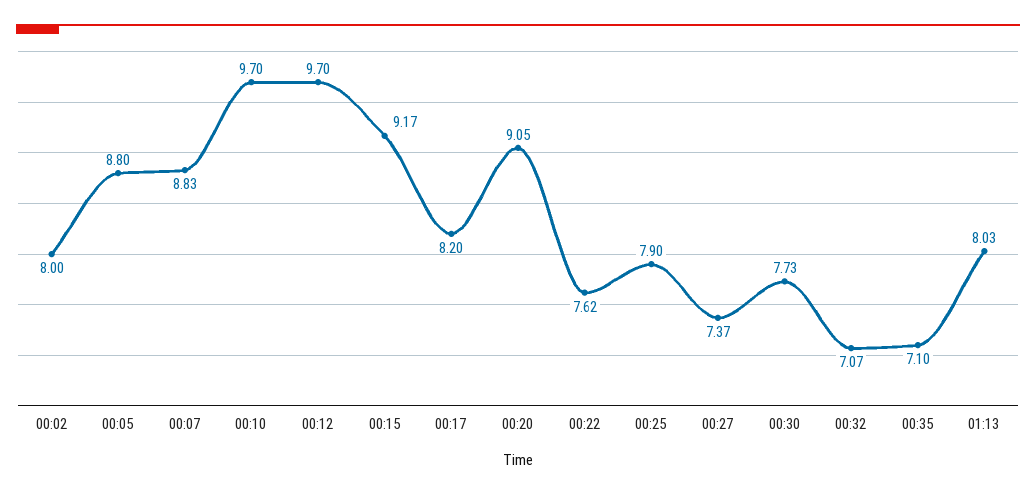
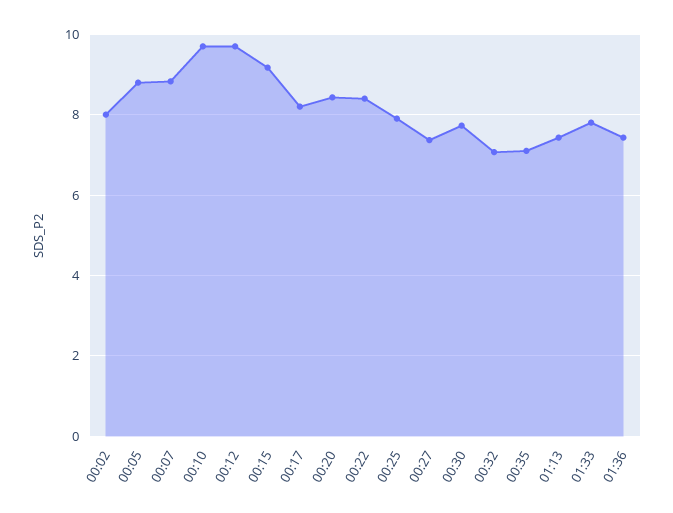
00:20: 9.05 -> 8.4
00:22: 7.62 -> 8.4
01:13: 8.03 -> 7.4
01:33: none -> 7.8
01:36: none -> 7.4

